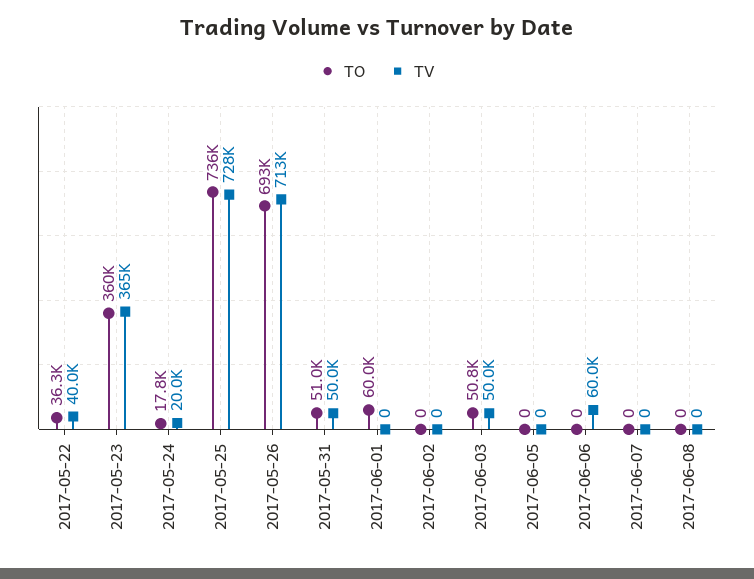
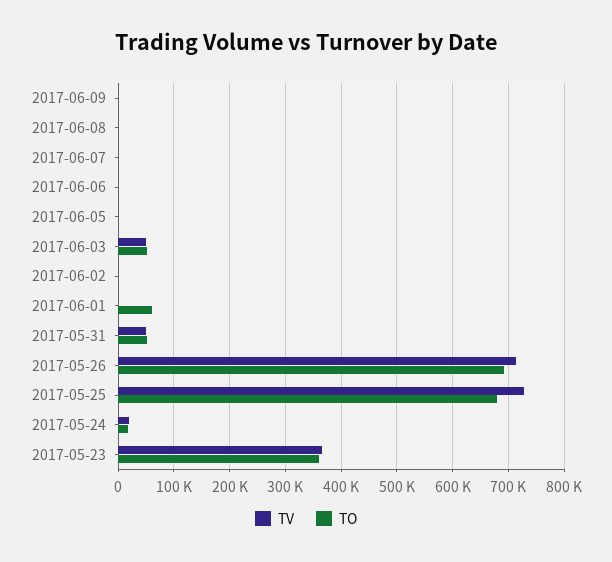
TO, 2017-05-22: 36300 -> none
TV, 2017-05-22: 40000 -> none
TO, 2017-05-25: 736000 -> 680000
TV, 2017-06-06: 60000 -> 0
TV, 2017-06-09: none -> 0
TO, 2017-06-09: none -> 0

